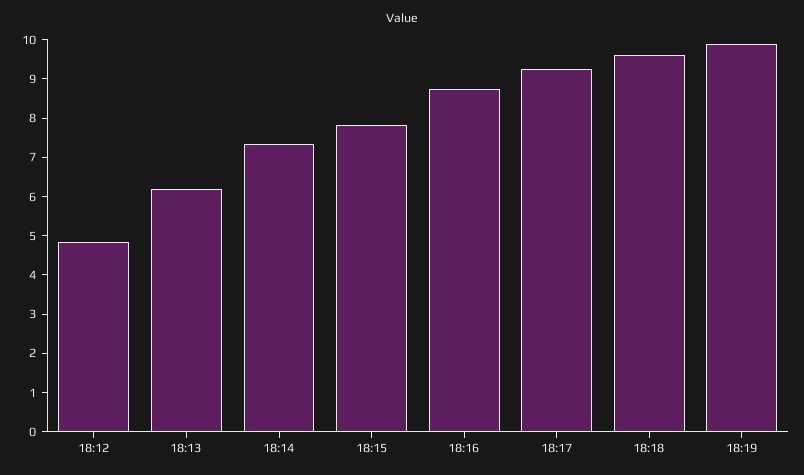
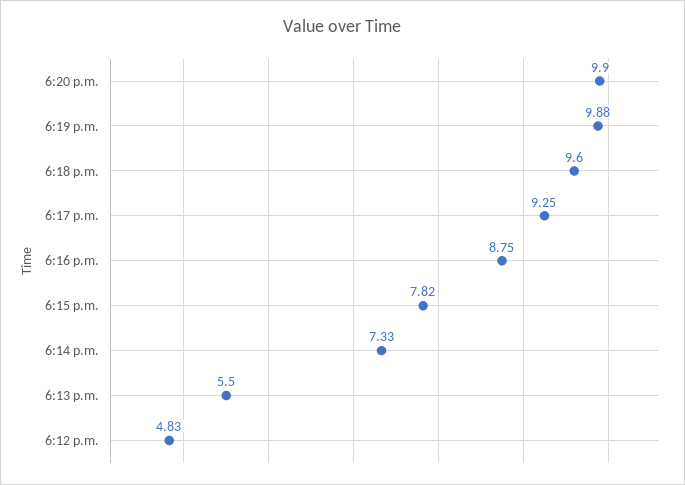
18:13: 6.25 -> 5.5
6:20 p.m.: none -> 9.9

